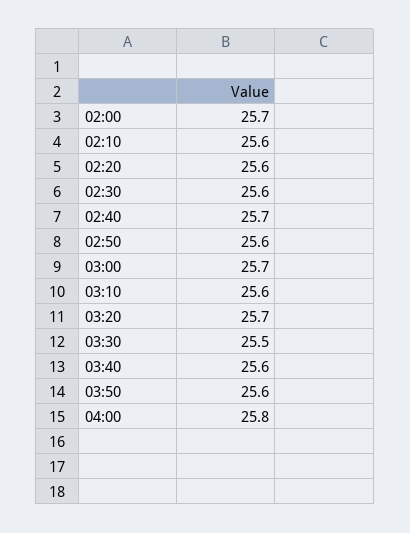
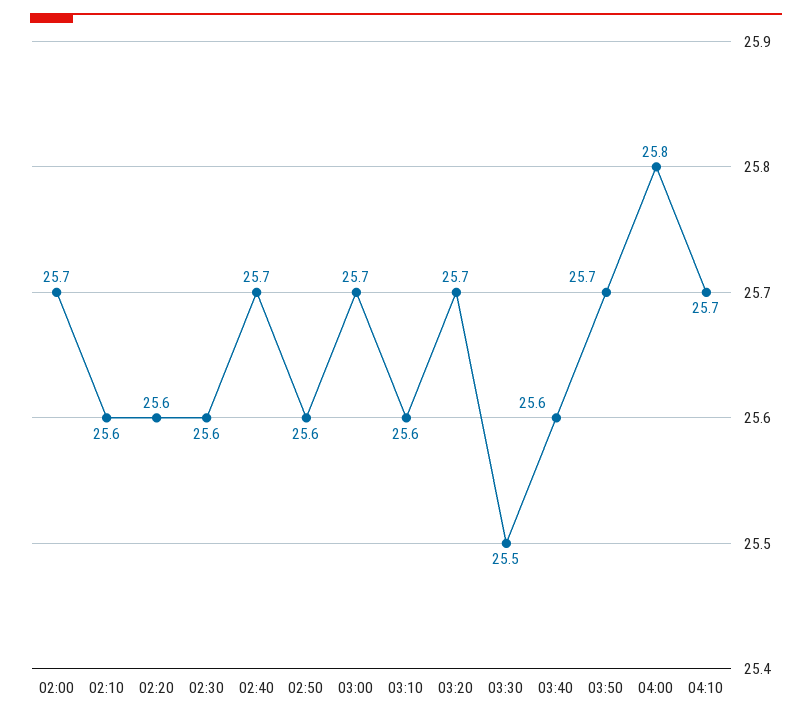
03:50: 25.6 -> 25.7
04:10: none -> 25.7

